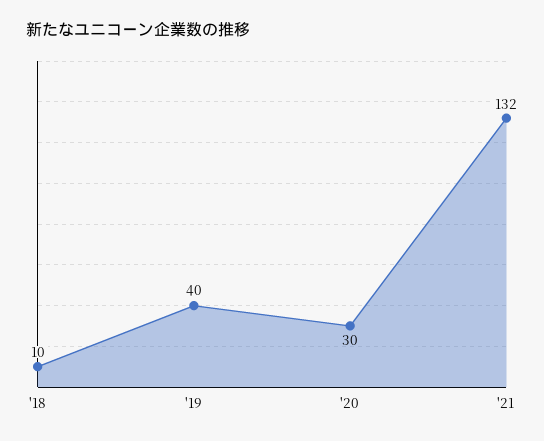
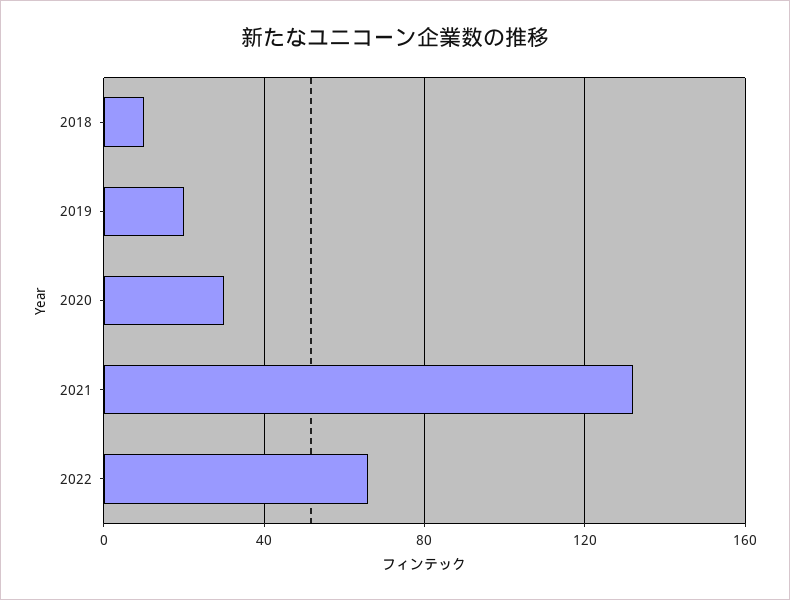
'19: 40 -> 20
2022: none -> 65

